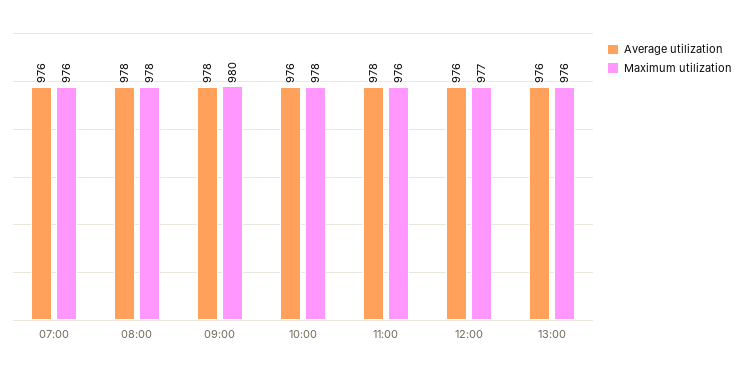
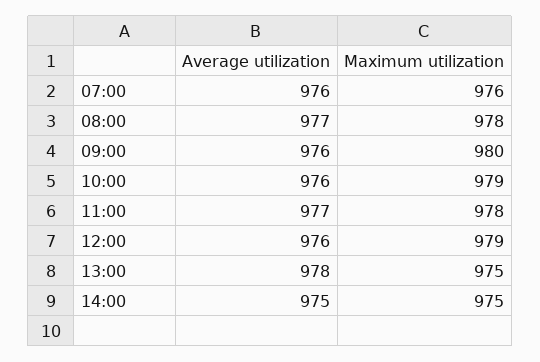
Average utilization, 08:00: 978 -> 977
Average utilization, 09:00: 978 -> 976
Maximum utilization, 10:00: 978 -> 979
Average utilization, 11:00: 978 -> 977
Maximum utilization, 11:00: 976 -> 978
Maximum utilization, 12:00: 977 -> 979
Average utilization, 13:00: 976 -> 978
Maximum utilization, 13:00: 976 -> 975
Average utilization, 14:00: none -> 975
Maximum utilization, 14:00: none -> 975

